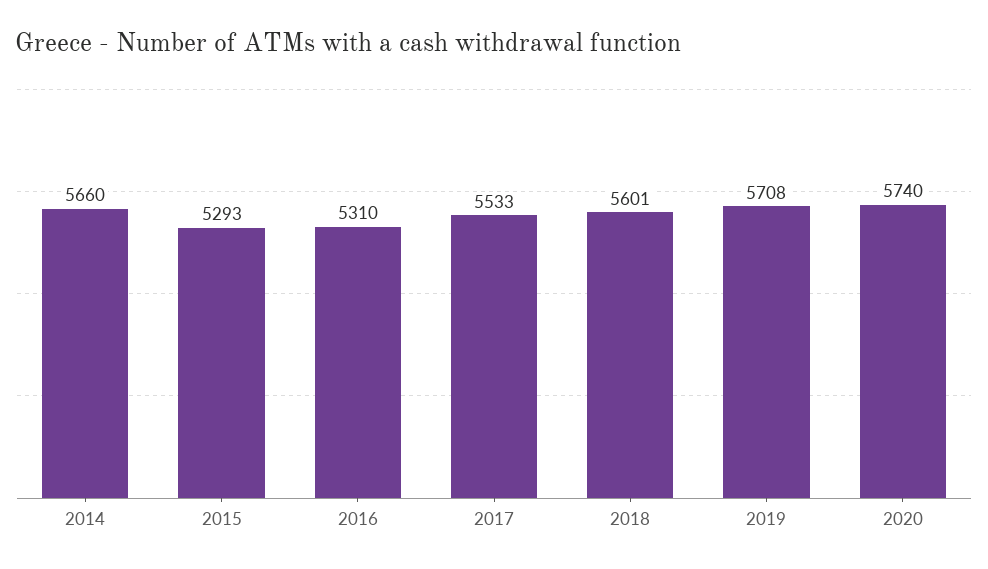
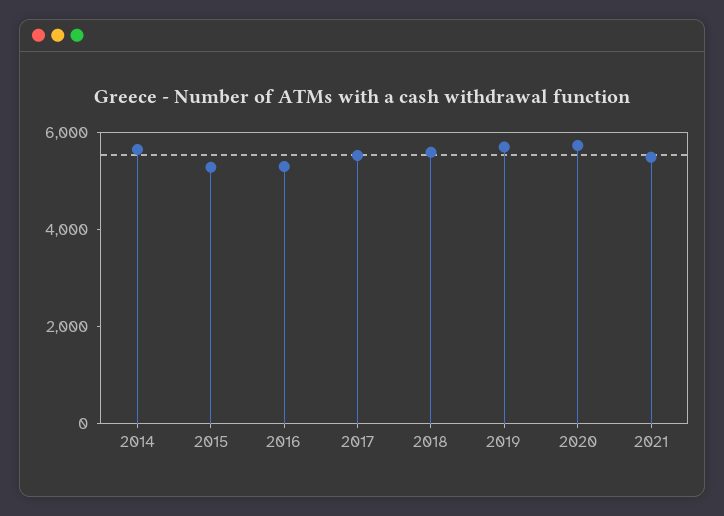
2021: none -> 5500

